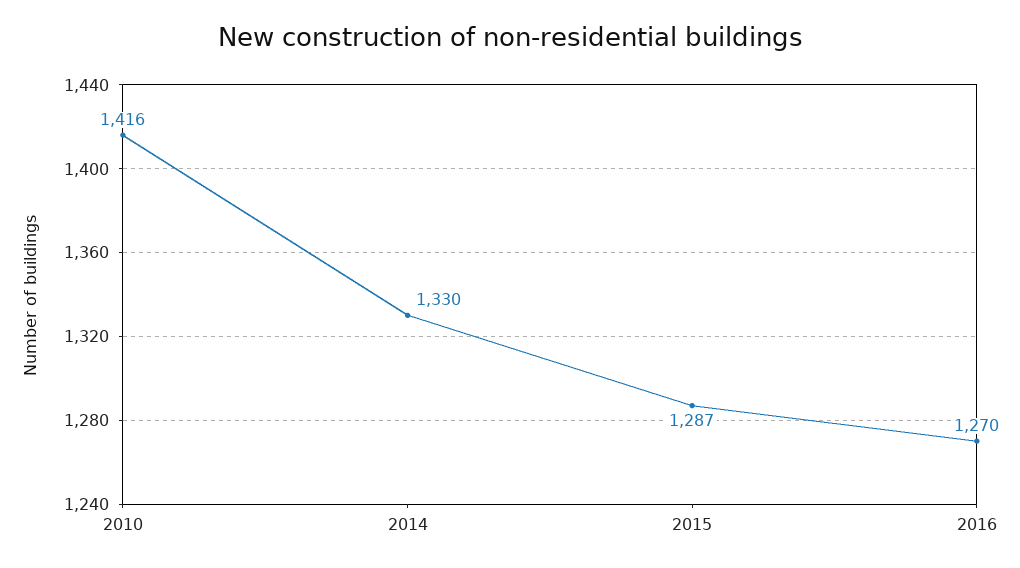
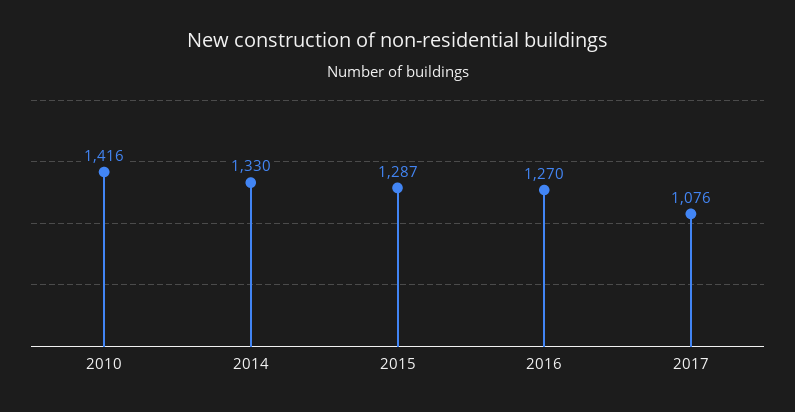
2017: none -> 1076

